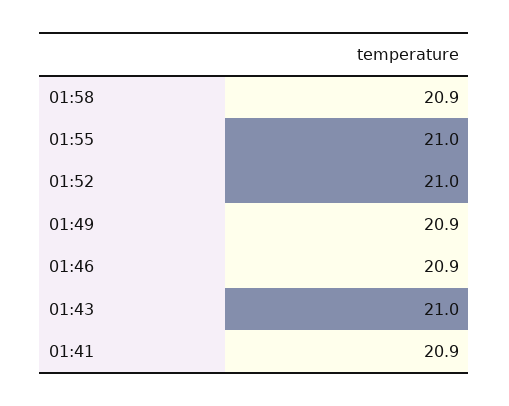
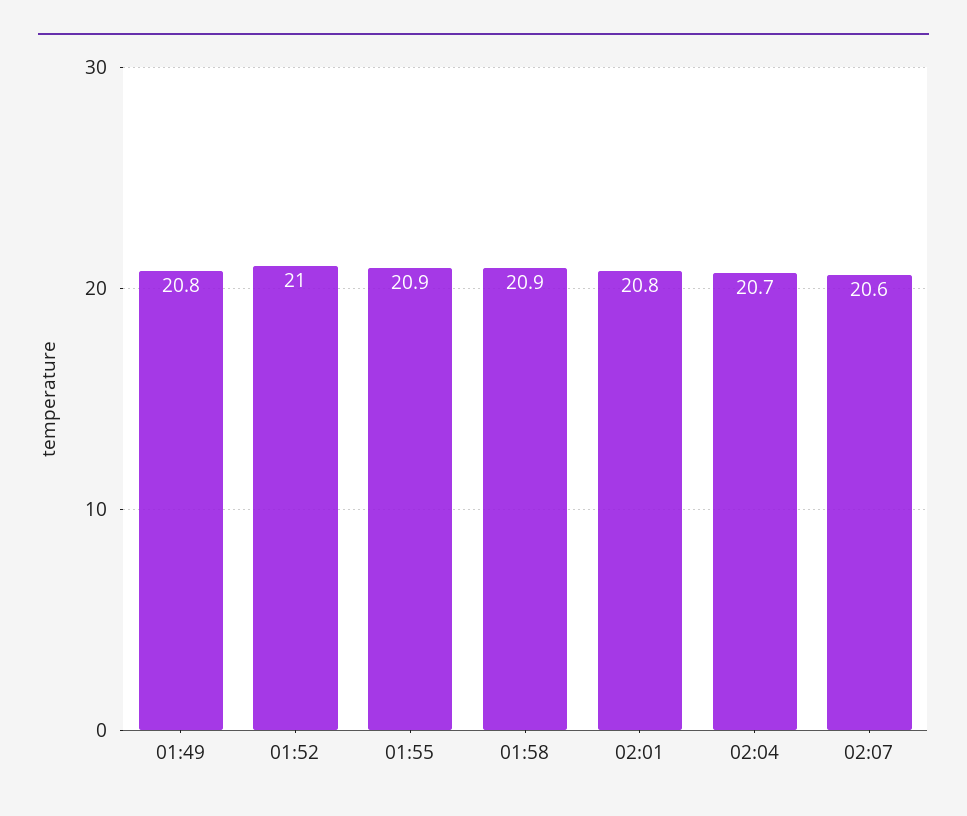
01:55: 21 -> 20.9
01:49: 20.9 -> 20.8
01:46: 20.9 -> none
01:43: 21 -> none
01:41: 20.9 -> none
02:01: none -> 20.8
02:04: none -> 20.7
02:07: none -> 20.6

